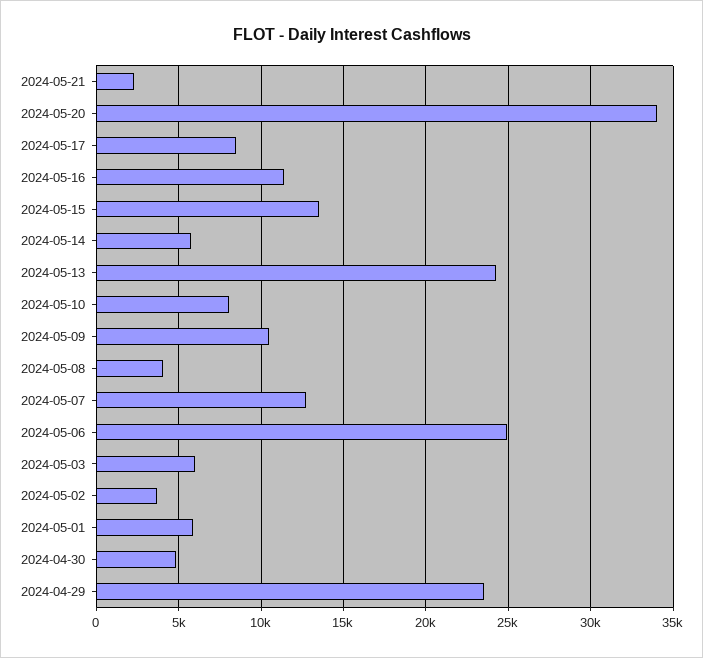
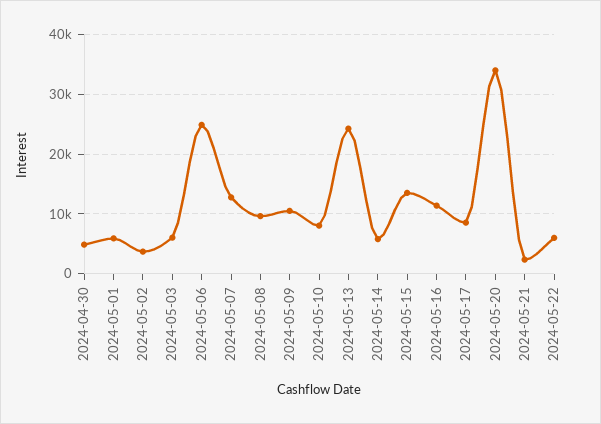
2024-05-08: 4000 -> 10000
2024-04-29: 23500 -> none
2024-05-22: none -> 6000

